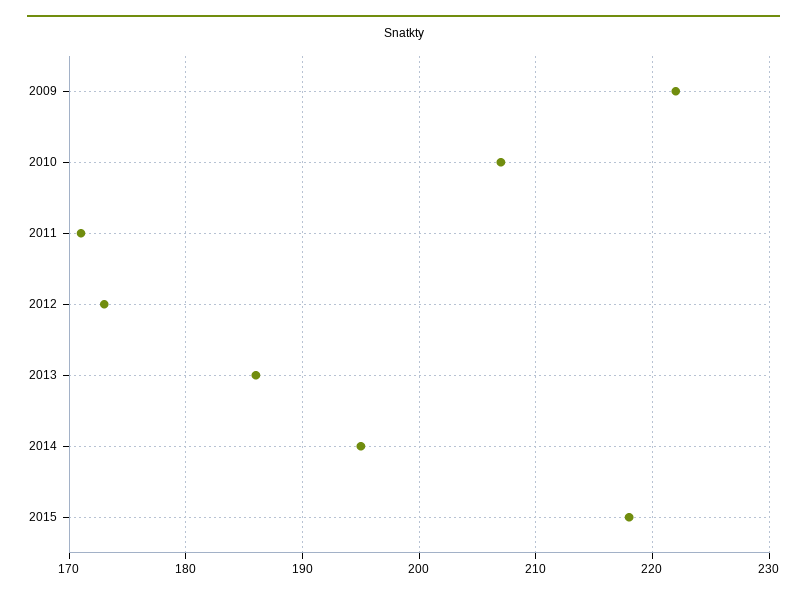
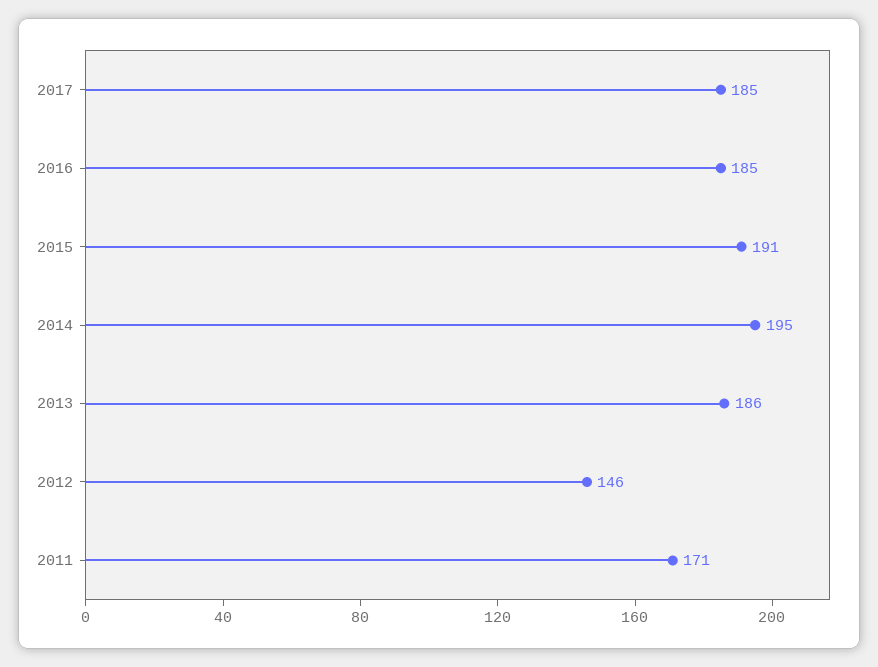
2009: 222 -> none
2010: 207 -> none
2012: 173 -> 146
2015: 218 -> 191
2017: none -> 185
2016: none -> 185

